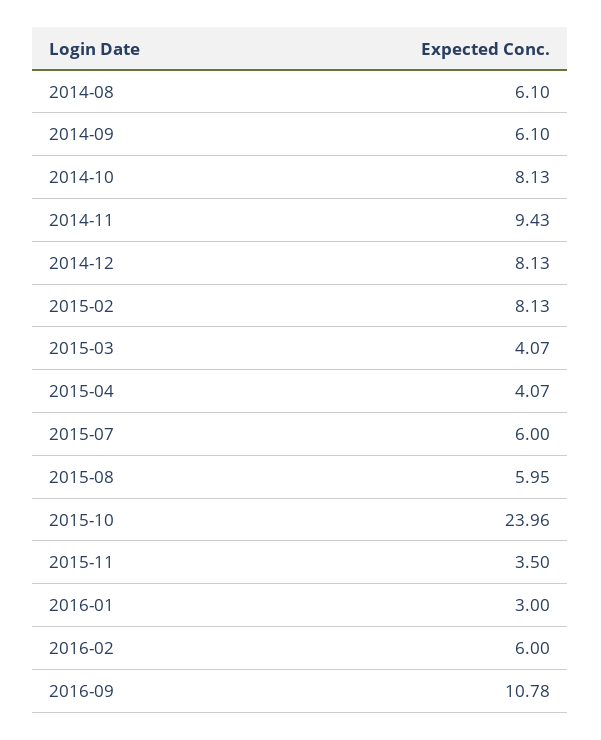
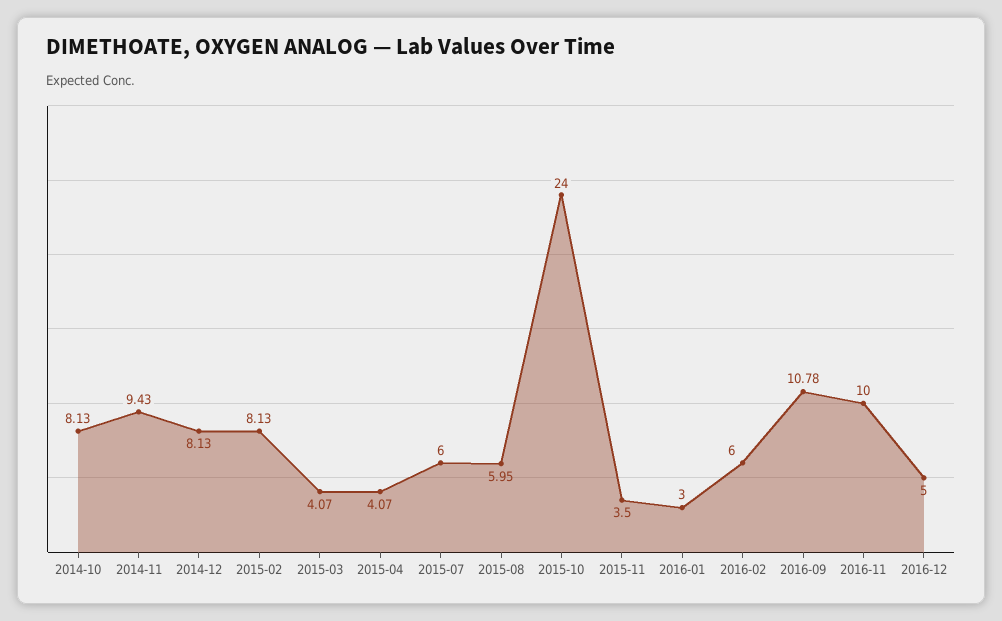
2014-08: 6.1 -> none
2014-09: 6.1 -> none
2015-10: 23.96 -> 24
2016-11: none -> 10
2016-12: none -> 5

